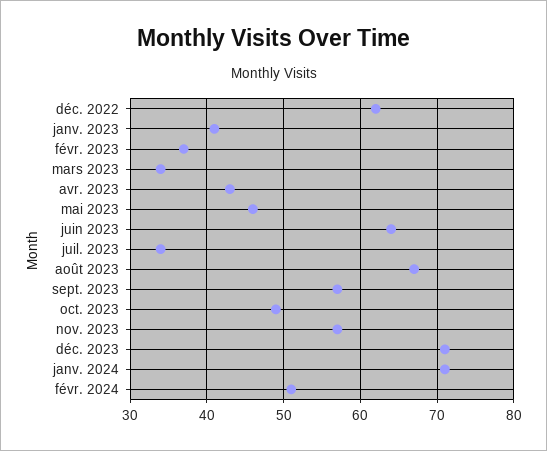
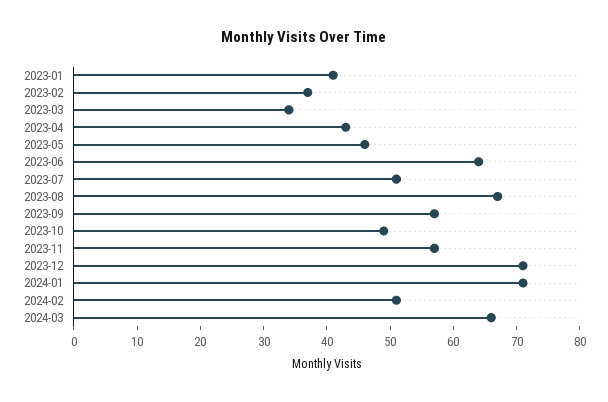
déc. 2022: 62 -> none
juil. 2023: 34 -> 50
2024-03: none -> 65

